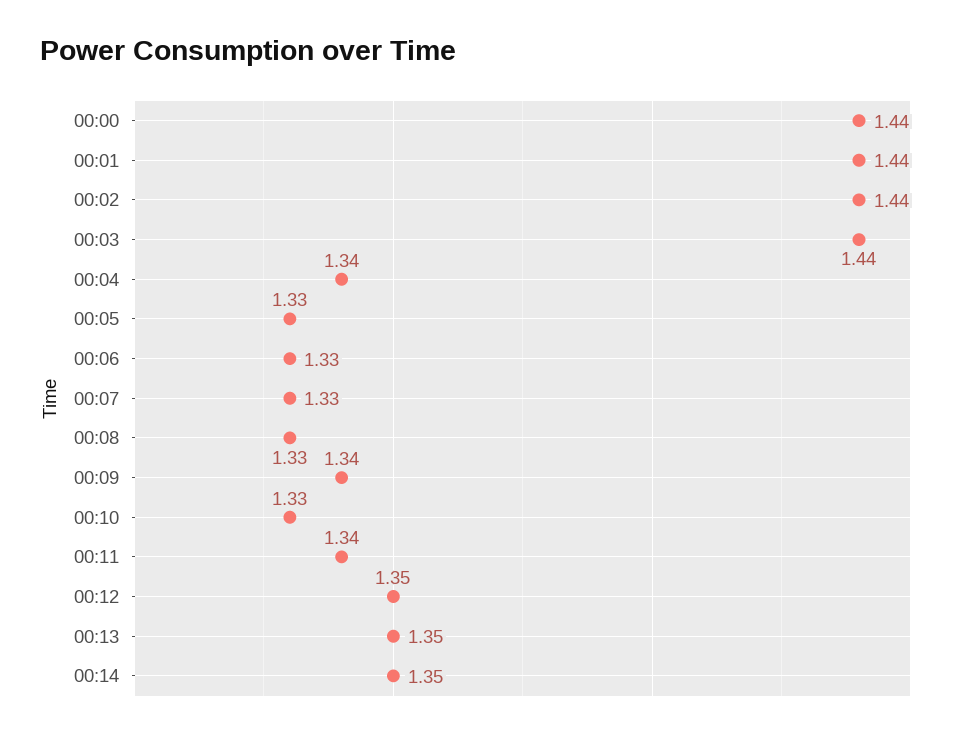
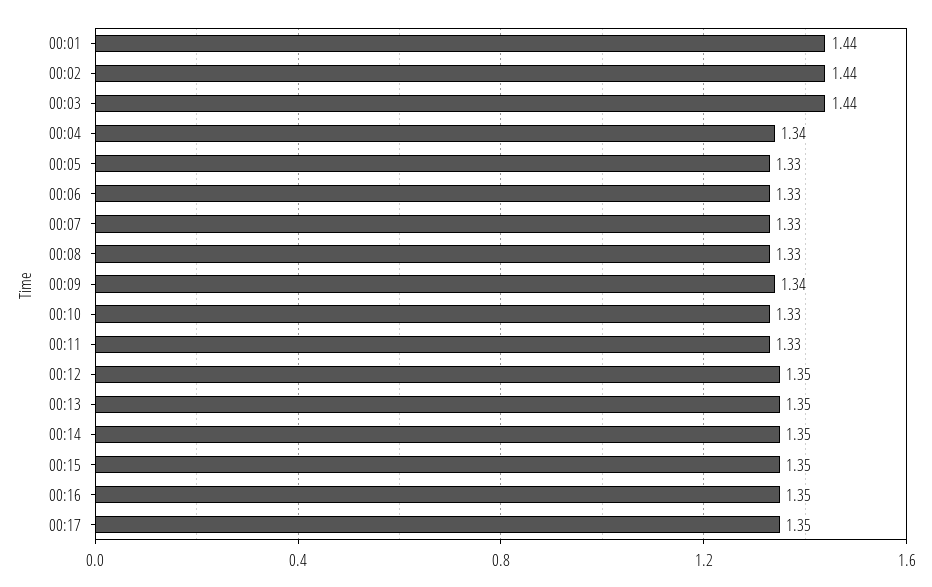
00:00: 1.44 -> none
00:11: 1.34 -> 1.33
00:15: none -> 1.35
00:16: none -> 1.35
00:17: none -> 1.35

